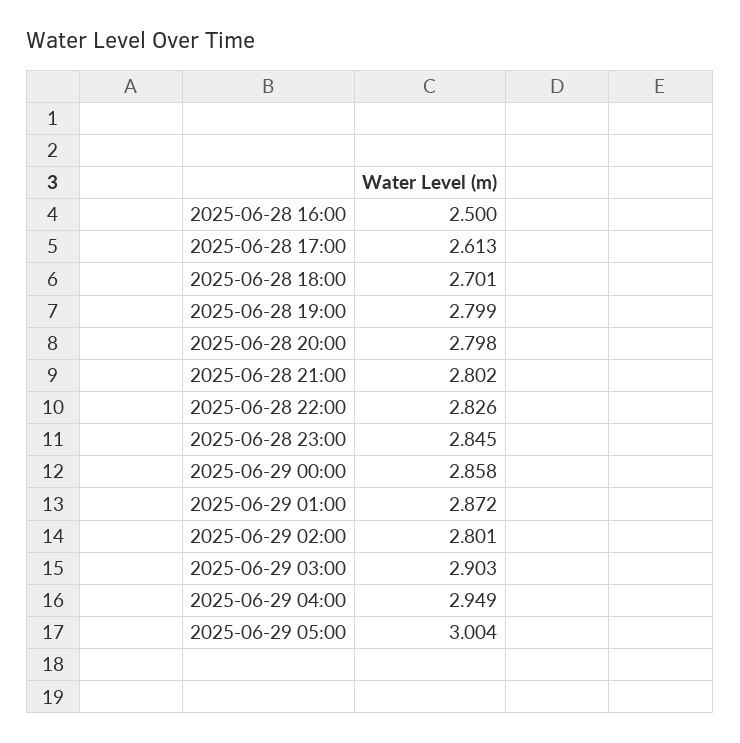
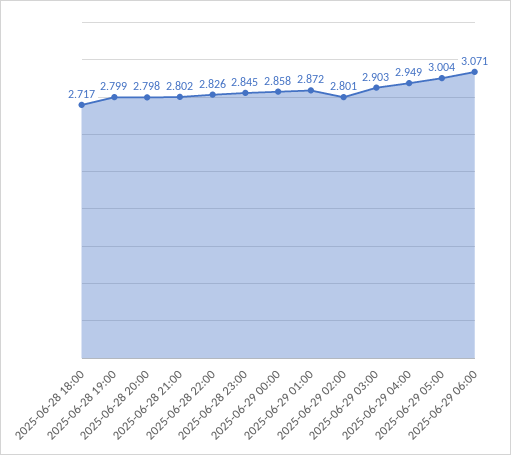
2025-06-28 16:00: 2.5 -> none
2025-06-28 17:00: 2.613 -> none
2025-06-28 18:00: 2.701 -> 2.717
2025-06-29 06:00: none -> 3.071

